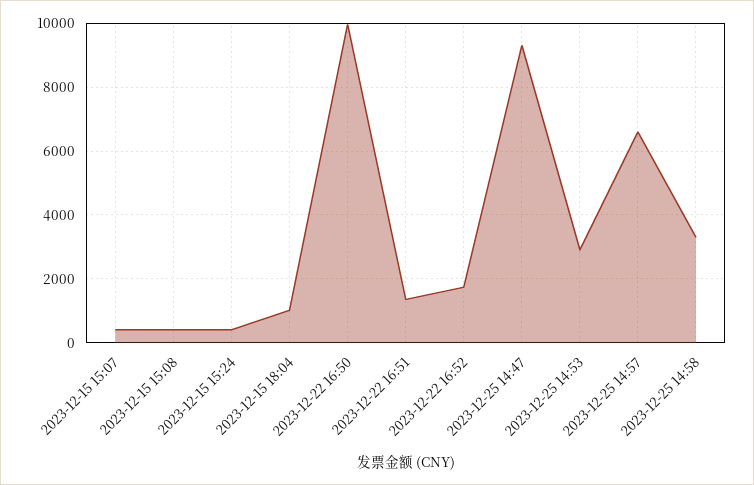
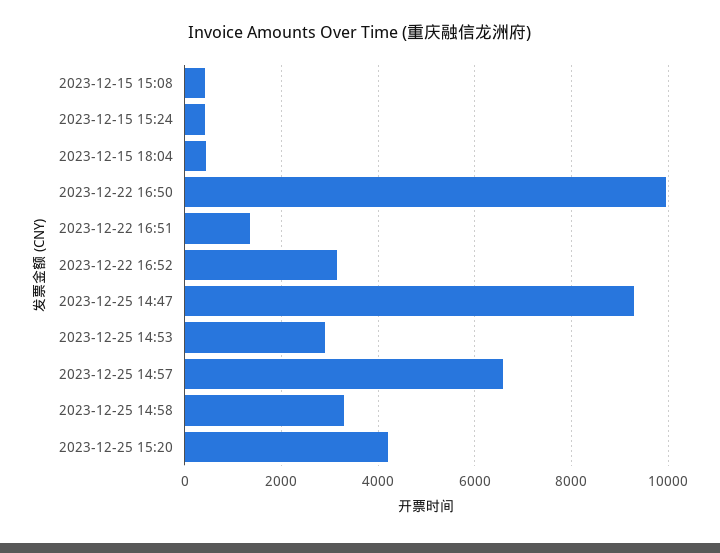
2023-12-15 15:07: 400 -> none
2023-12-15 18:04: 1000 -> 400
2023-12-22 16:52: 1800 -> 3200
2023-12-25 15:20: none -> 4200

